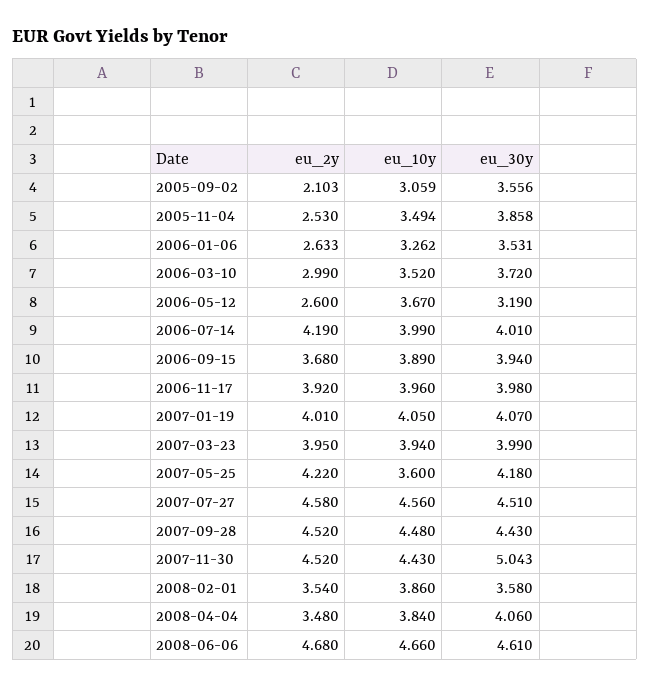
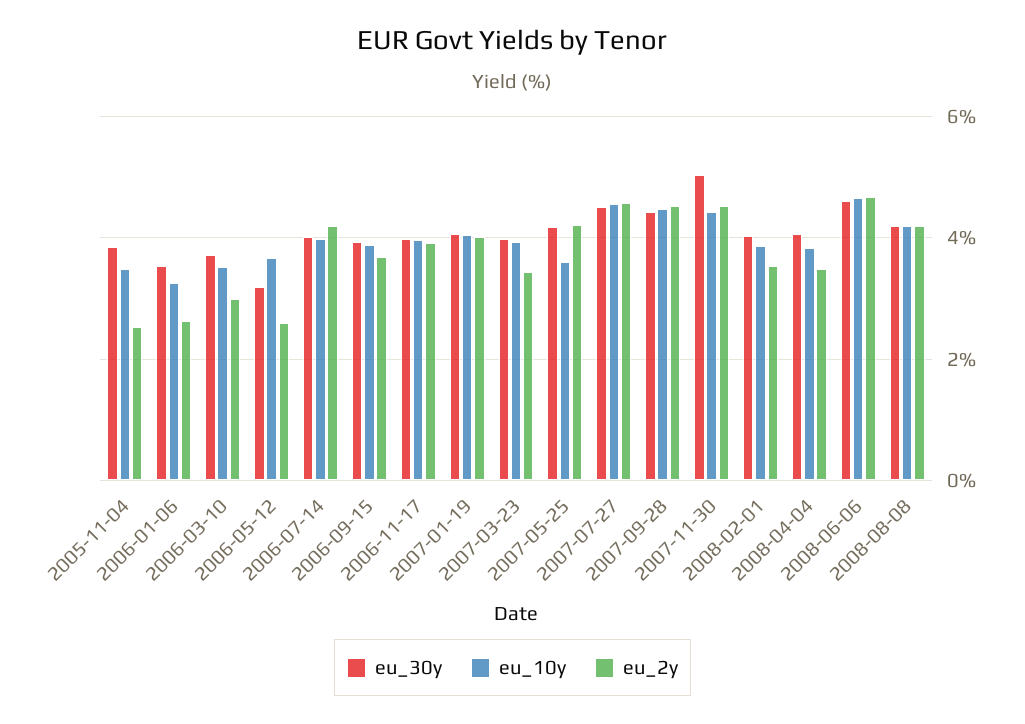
eu_2y, 2005-09-02: 2.103 -> none
eu_10y, 2005-09-02: 3.059 -> none
eu_30y, 2005-09-02: 3.556 -> none
eu_2y, 2007-03-23: 3.95 -> 3.4
eu_30y, 2008-02-01: 3.58 -> 4
eu_30y, 2008-08-08: none -> 4.2
eu_10y, 2008-08-08: none -> 4.2
eu_2y, 2008-08-08: none -> 4.2

